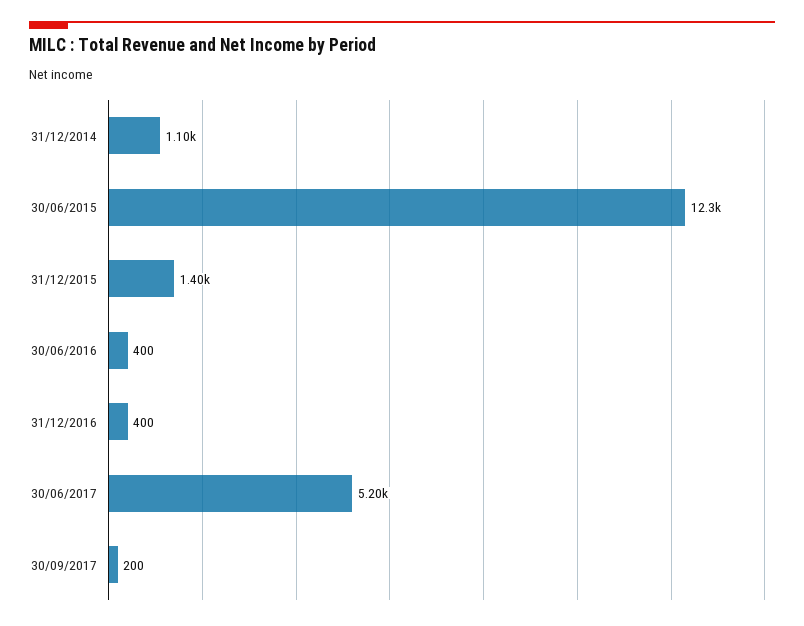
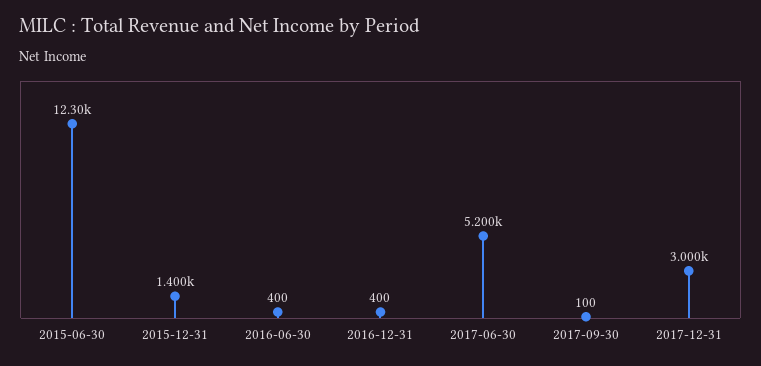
31/12/2014: 1100 -> none
30/09/2017: 200 -> 100
2017-12-31: none -> 3000

